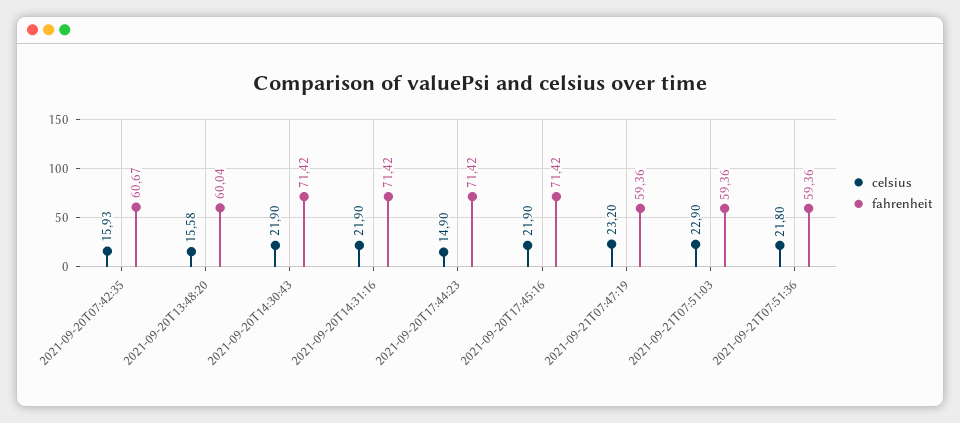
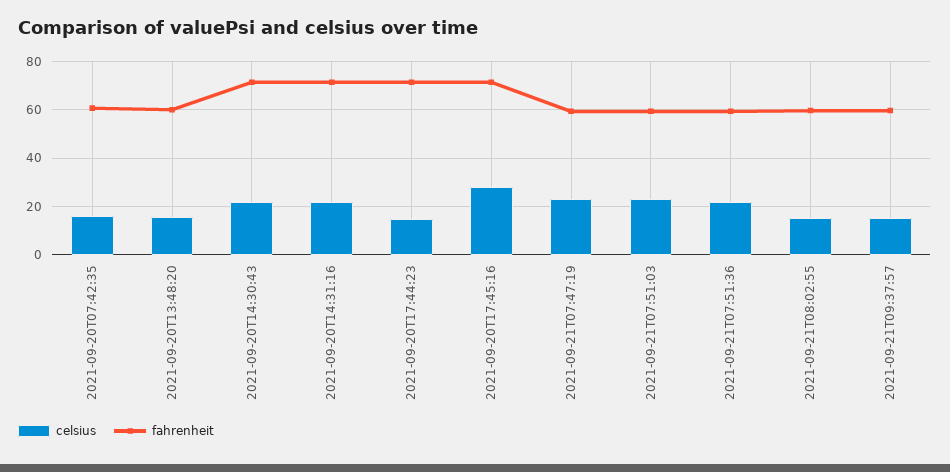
celsius, 2021-09-20T17:45:16: 21.9 -> 27.5
celsius, 2021-09-21T08:02:55: none -> 15
fahrenheit, 2021-09-21T08:02:55: none -> 60
celsius, 2021-09-21T09:37:57: none -> 15
fahrenheit, 2021-09-21T09:37:57: none -> 60

